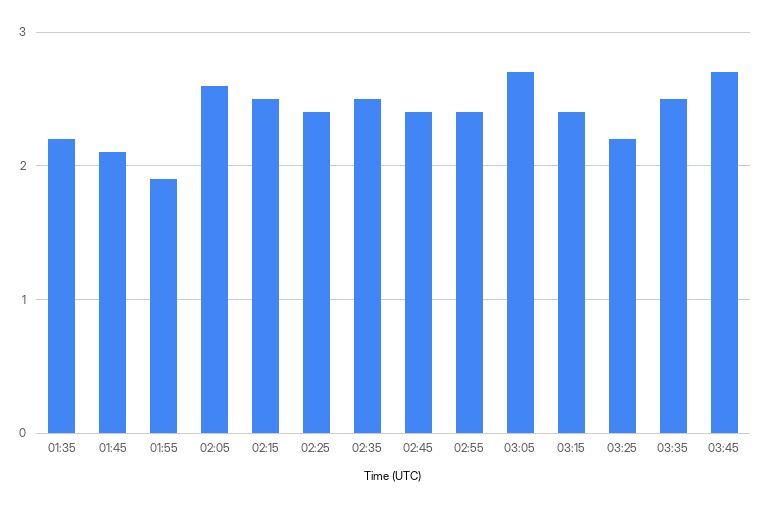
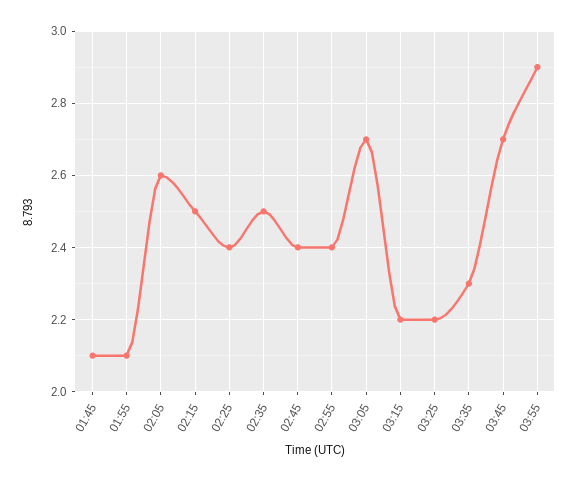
01:35: 2.2 -> none
01:55: 1.9 -> 2.1
03:15: 2.4 -> 2.2
03:35: 2.5 -> 2.3
03:55: none -> 2.9

